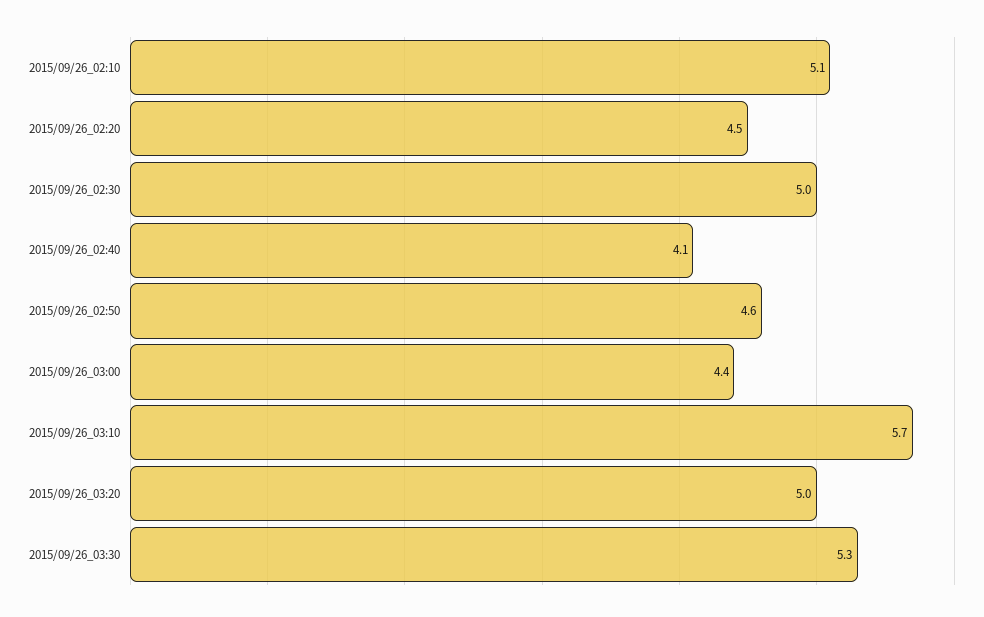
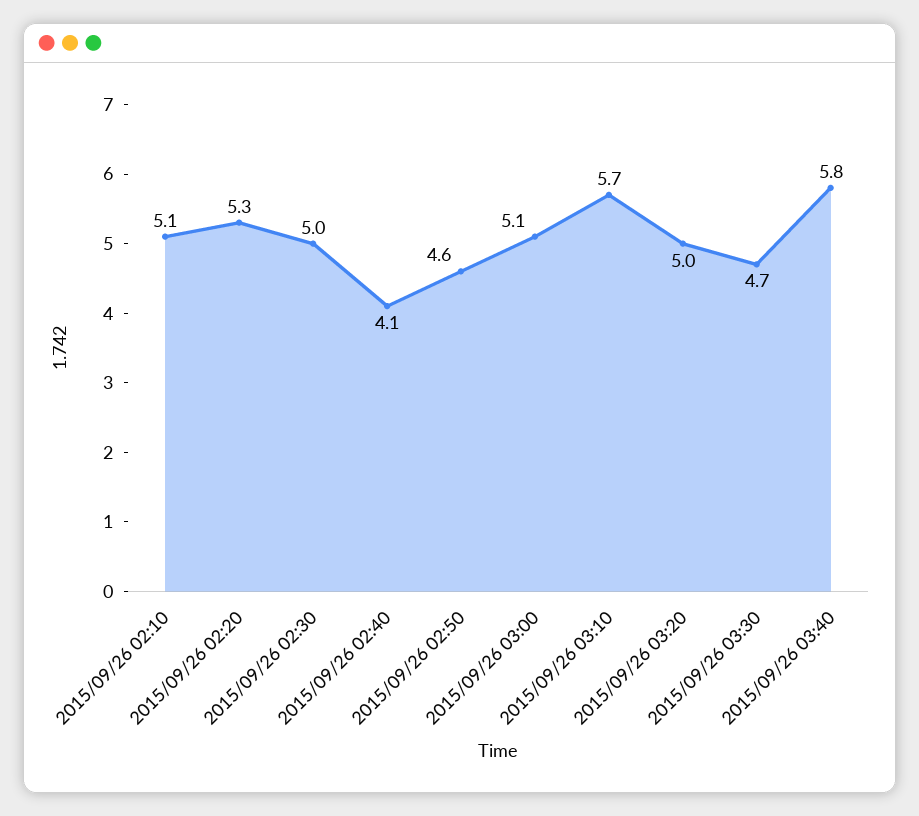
2015/09/26_02:20: 4.5 -> 5.3
2015/09/26_03:00: 4.4 -> 5.1
2015/09/26_03:30: 5.3 -> 4.7
2015/09/26 03:40: none -> 5.8

